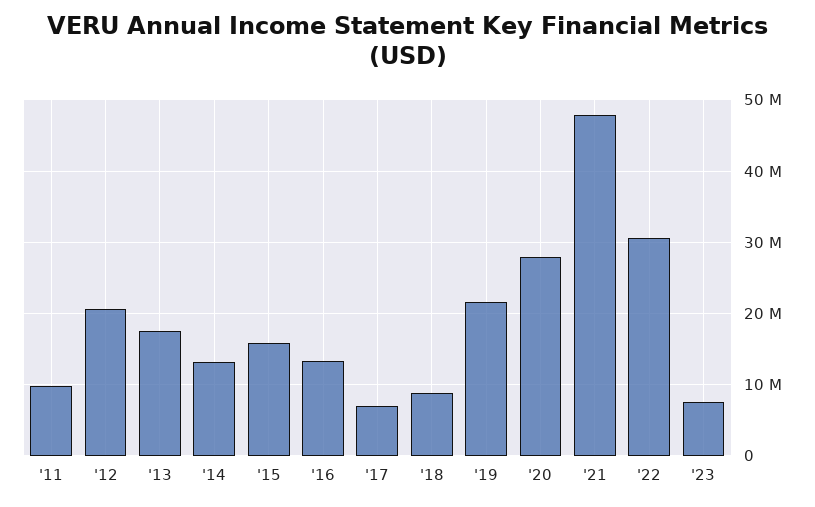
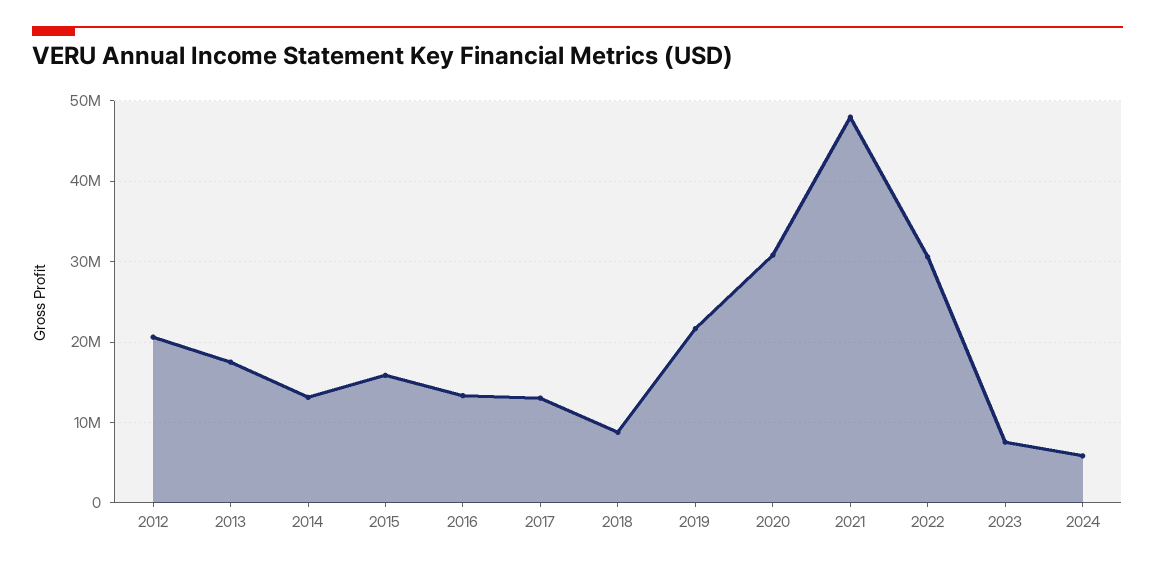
'11: 10000000 -> none
'17: 7000000 -> 13000000
'20: 28000000 -> 31000000
2024: none -> 6000000

